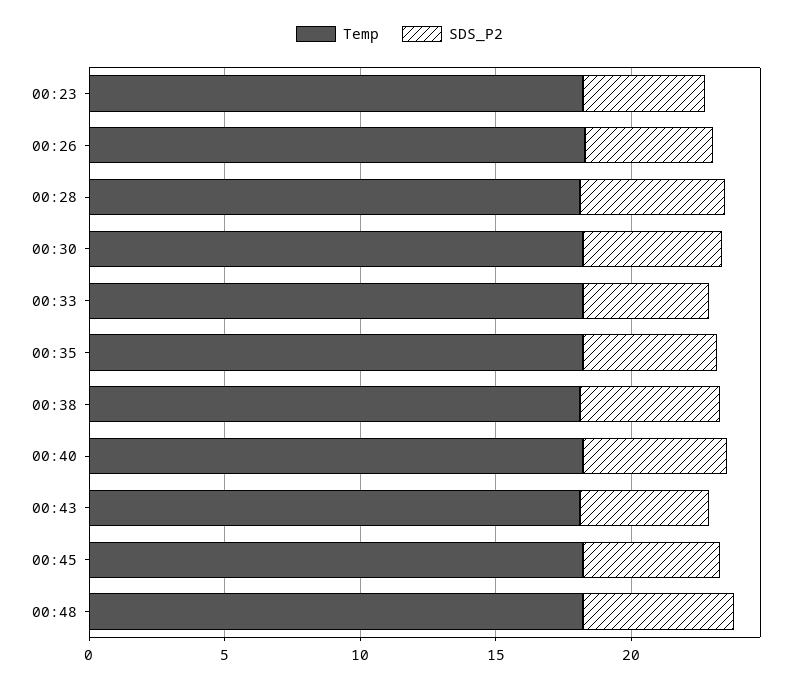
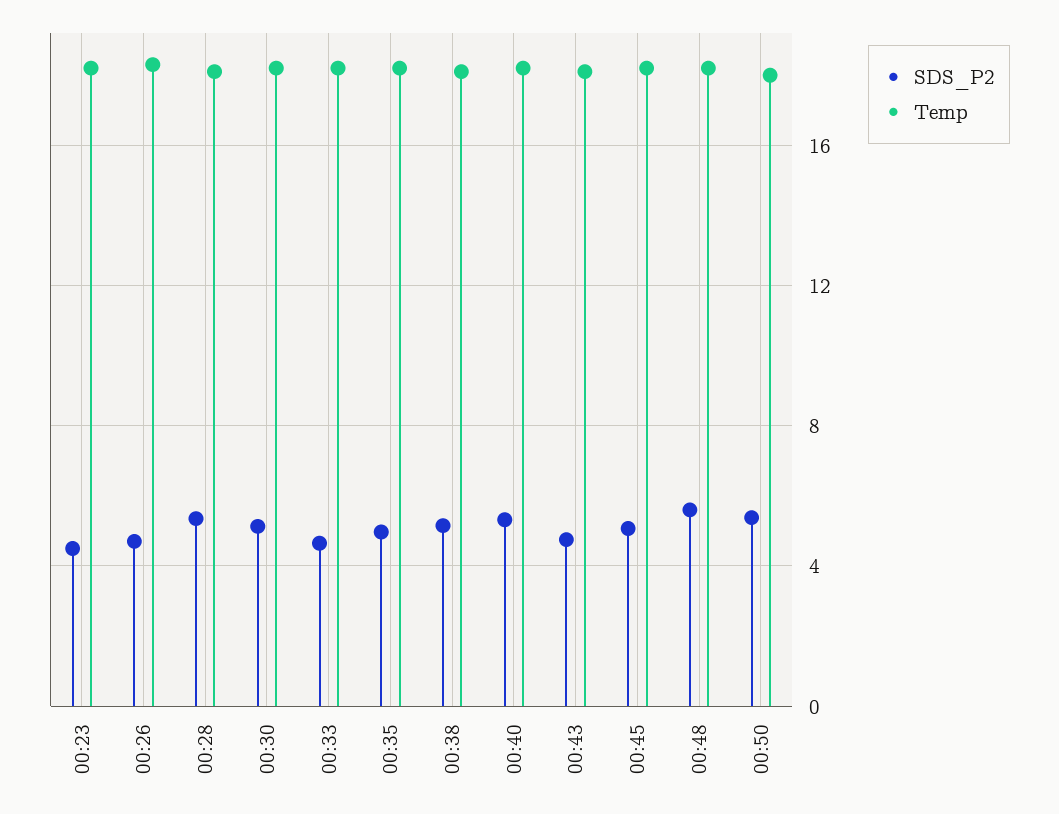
SDS_P2, 00:50: none -> 5.5
Temp, 00:50: none -> 18

